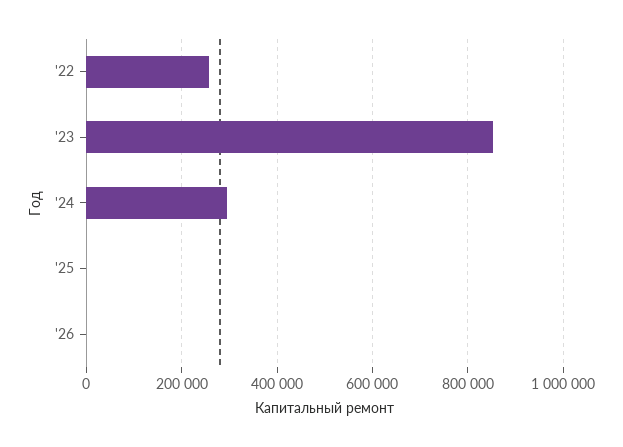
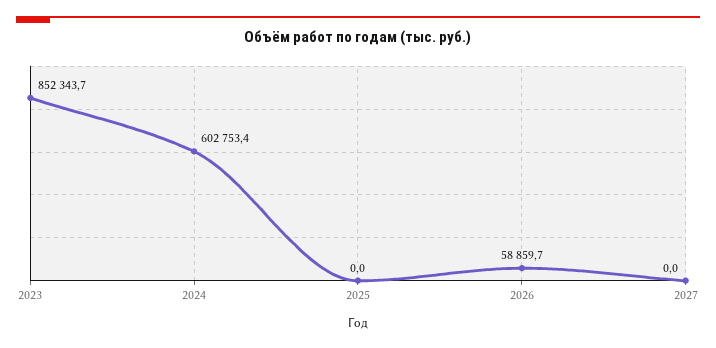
'22: 260000 -> none
'24: 300000 -> 602753.4
'26: 0 -> 58859.7
2027: none -> 0

